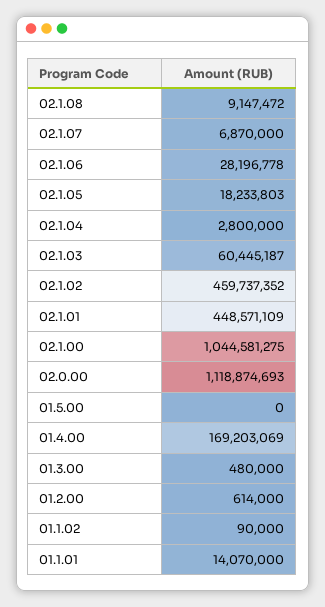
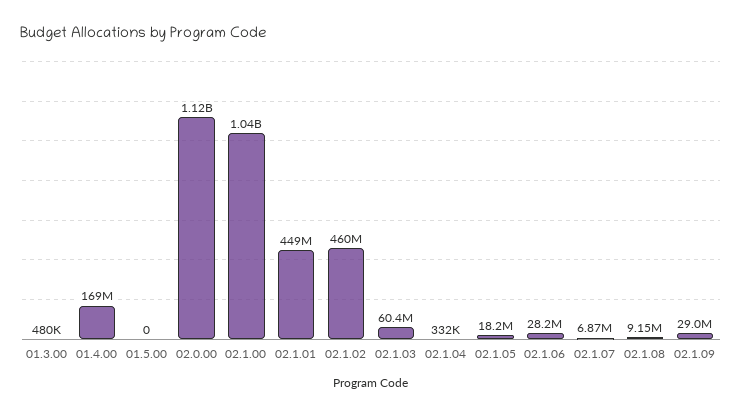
02.1.04: 2800000 -> 332000
01.2.00: 614000 -> none
01.1.02: 90000 -> none
01.1.01: 14070000 -> none
02.1.09: none -> 29000000

